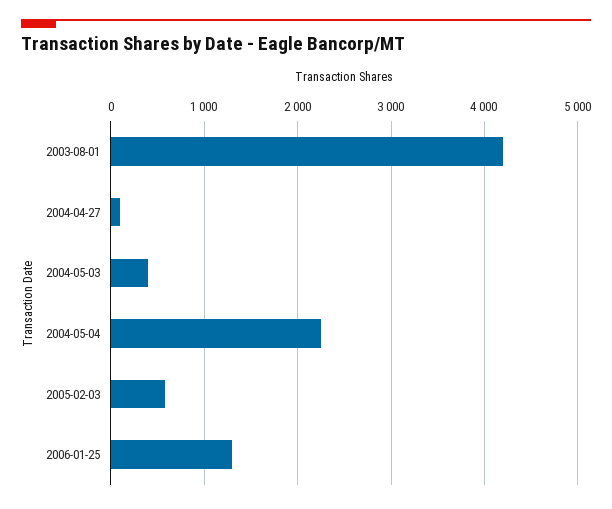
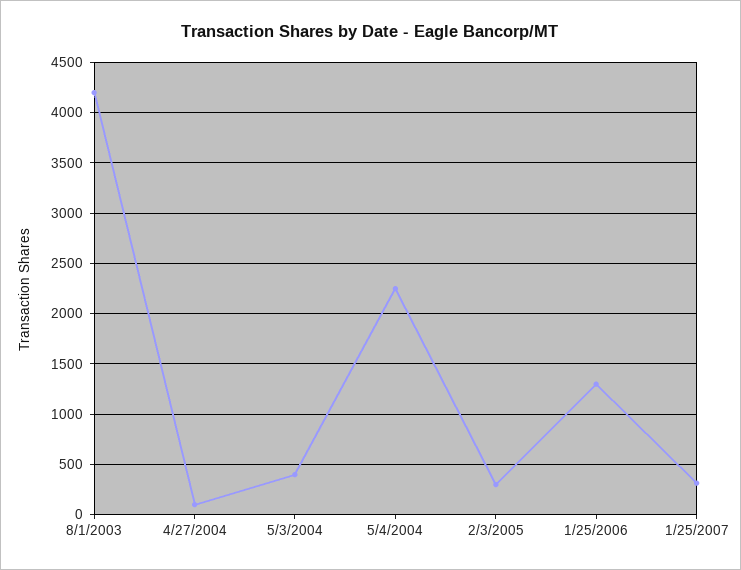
2005-02-03: 600 -> 300
1/25/2007: none -> 300

